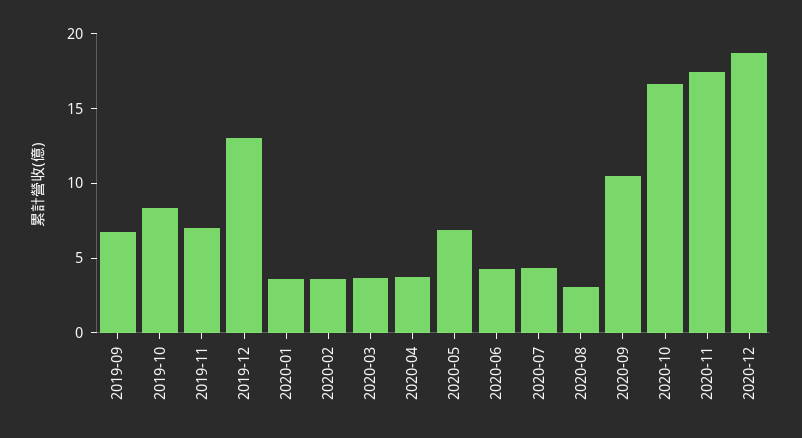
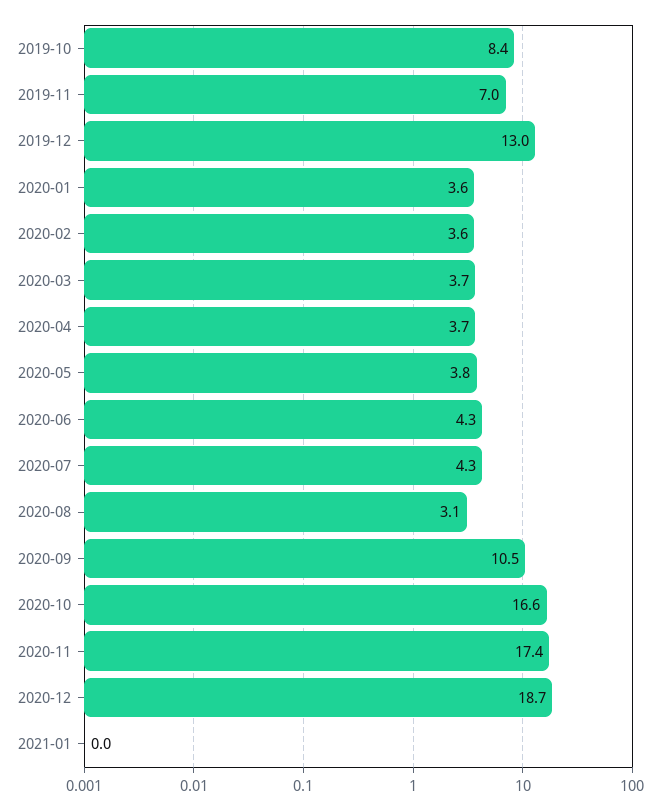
2019-09: 7 -> none
2020-05: 7 -> 3.8
2021-01: none -> 0

